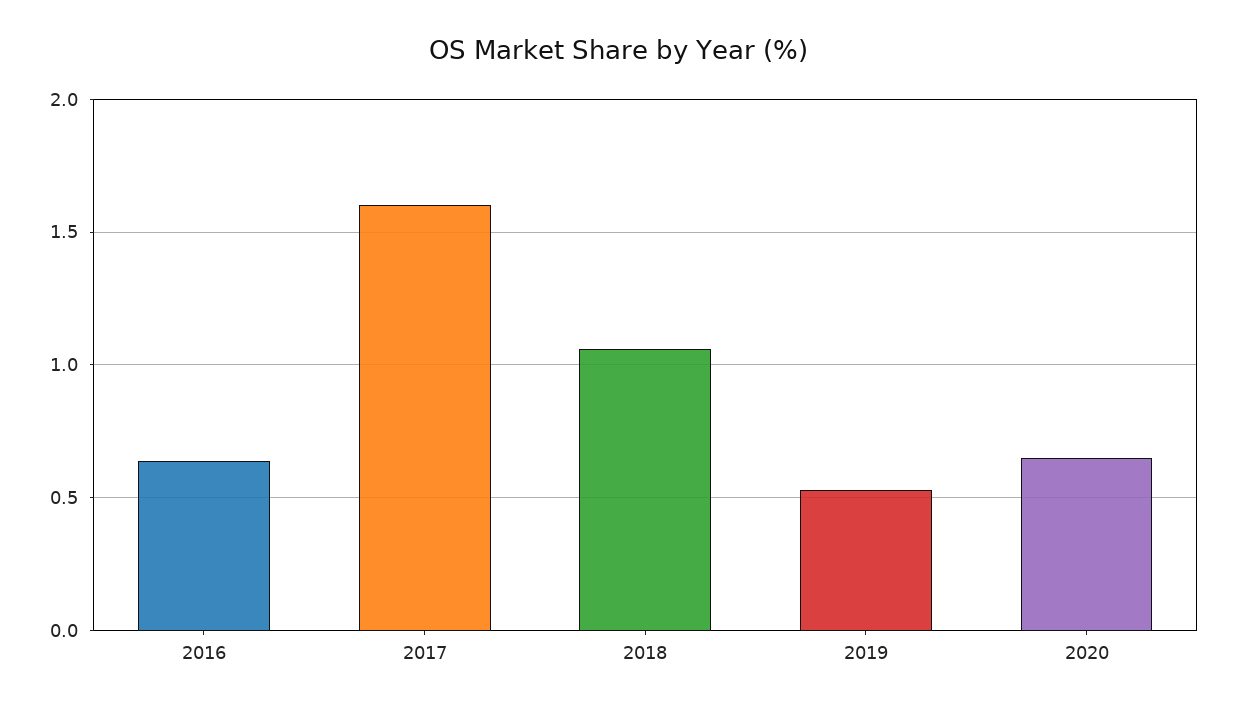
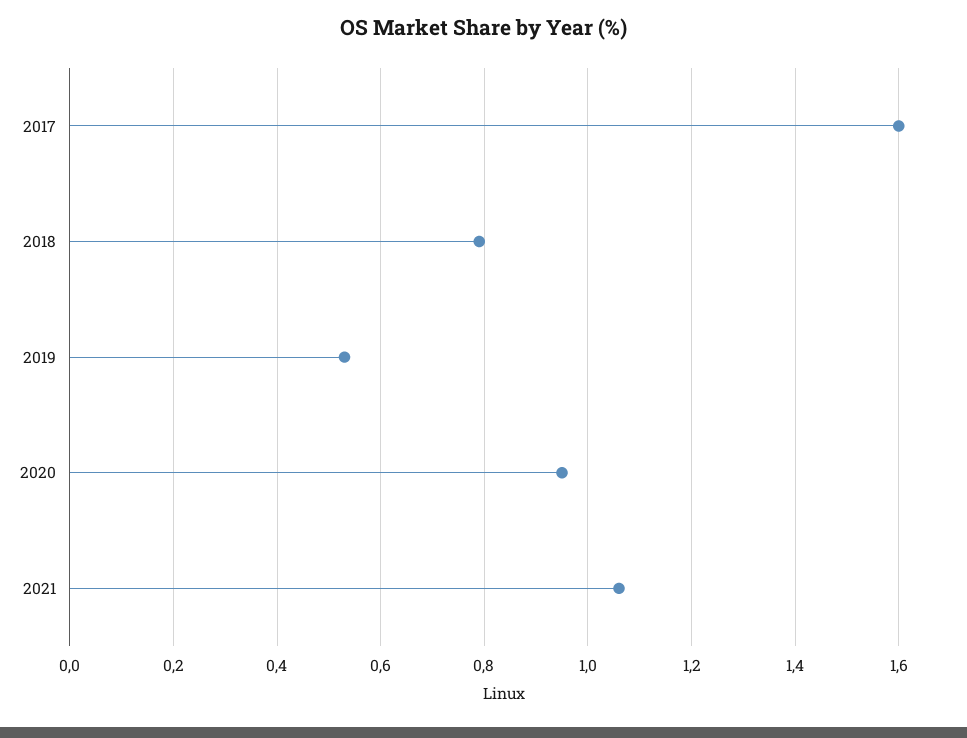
2016: 0.65 -> none
2018: 1.05 -> 0.8
2020: 0.65 -> 0.95
2021: none -> 1.05

